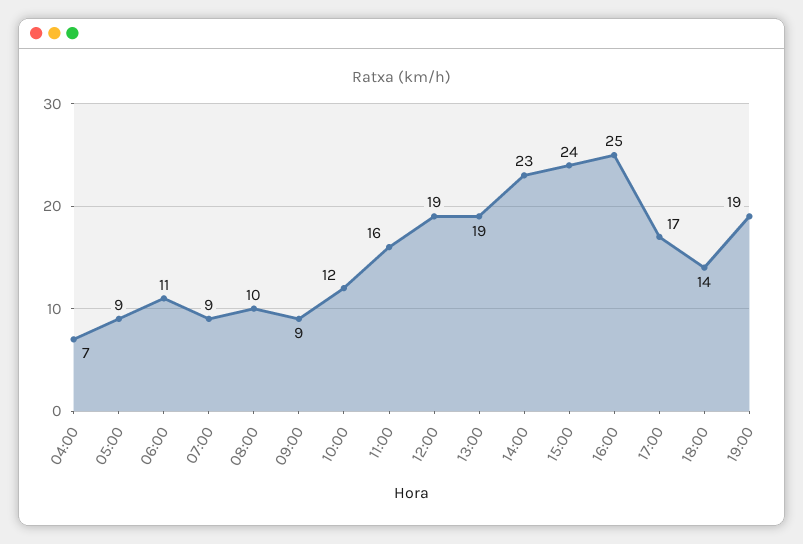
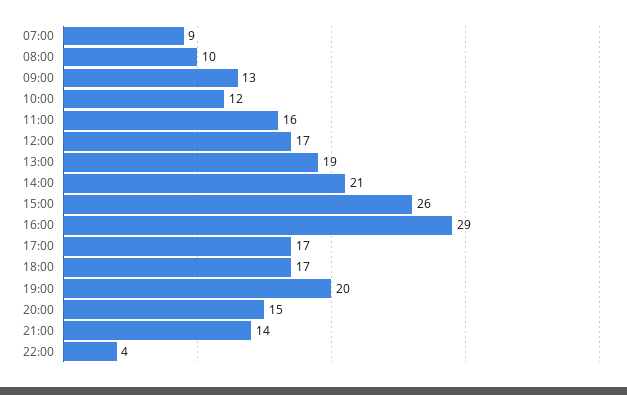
04:00: 7 -> none
05:00: 9 -> none
06:00: 11 -> none
09:00: 9 -> 13
12:00: 19 -> 17
14:00: 23 -> 21
15:00: 24 -> 26
16:00: 25 -> 29
18:00: 14 -> 17
19:00: 19 -> 20
20:00: none -> 15
21:00: none -> 14
22:00: none -> 4

